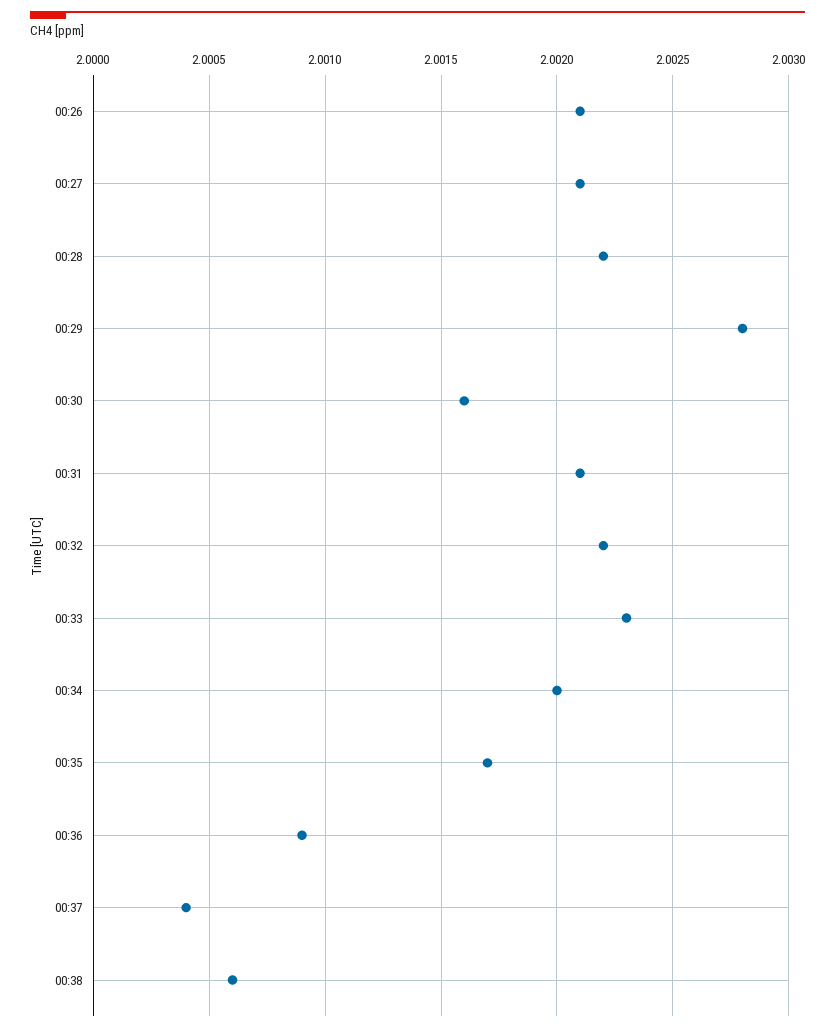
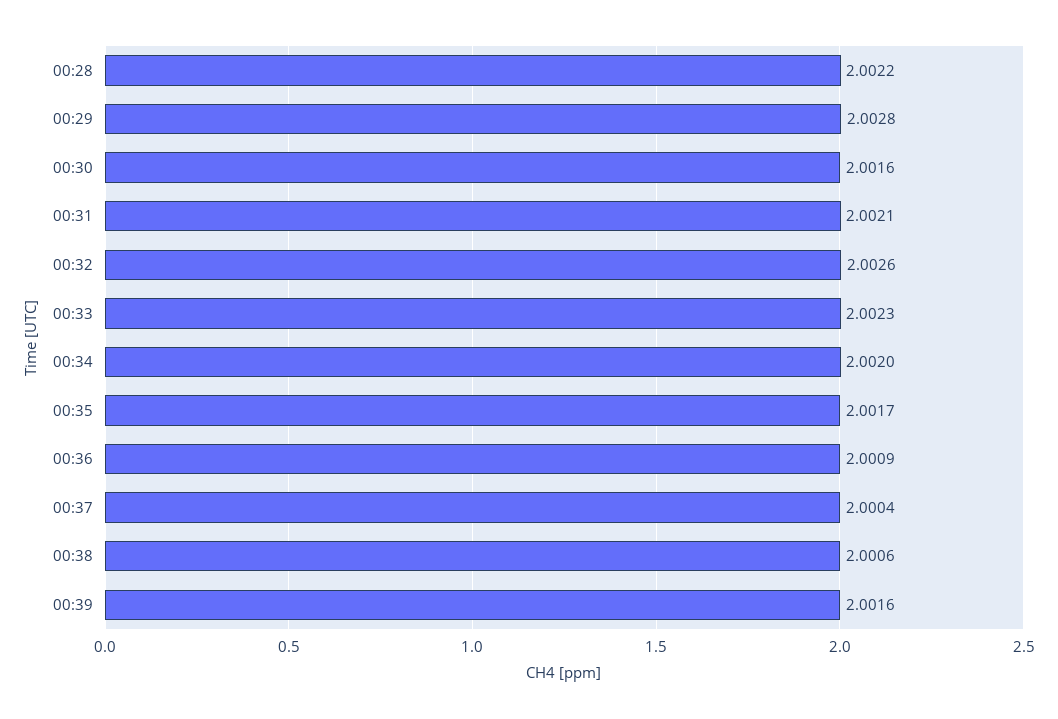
00:26: 2.0021 -> none
00:27: 2.0021 -> none
00:32: 2.0022 -> 2.0026
00:39: none -> 2.0016

